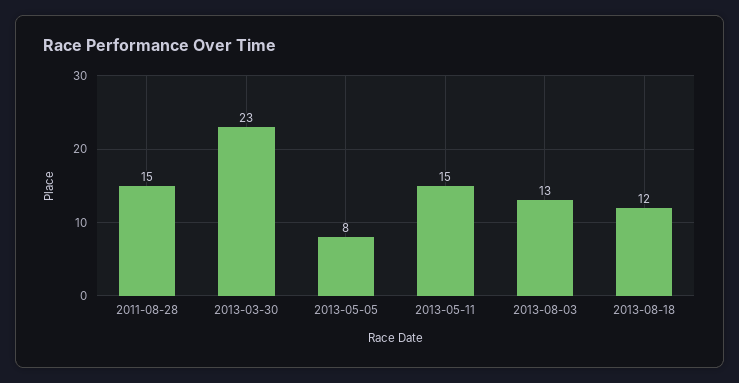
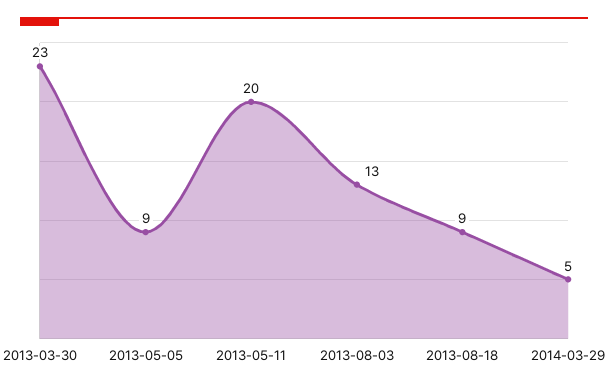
2011-08-28: 15 -> none
2013-05-05: 8 -> 9
2013-05-11: 15 -> 20
2013-08-18: 12 -> 9
2014-03-29: none -> 5

